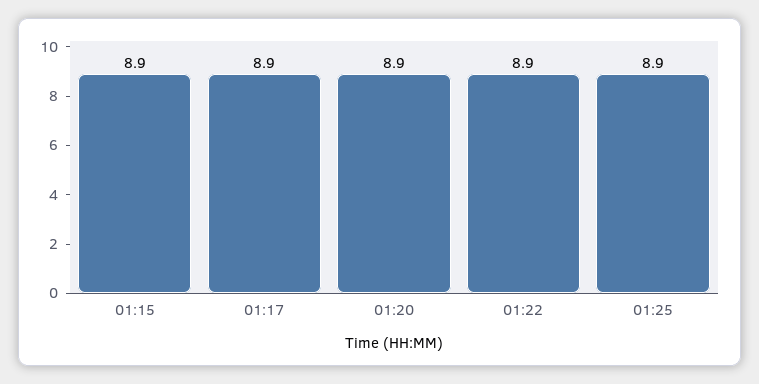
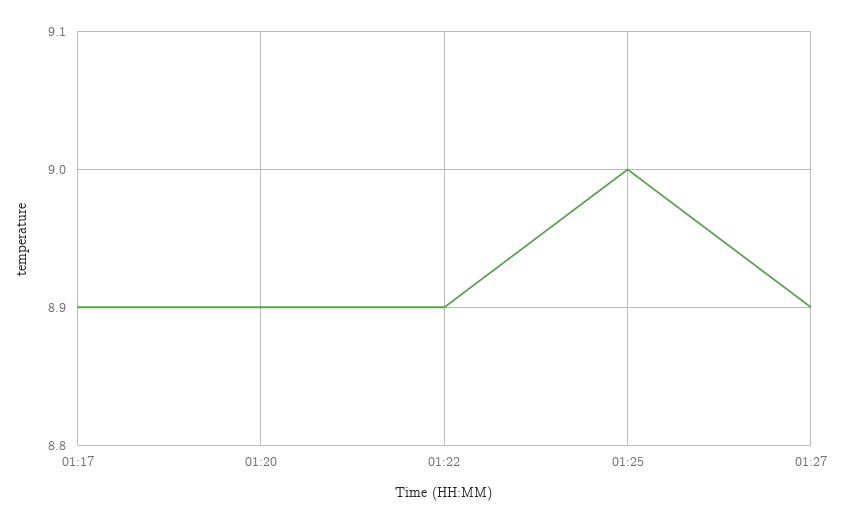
01:15: 8.9 -> none
01:25: 8.9 -> 9
01:27: none -> 8.9

